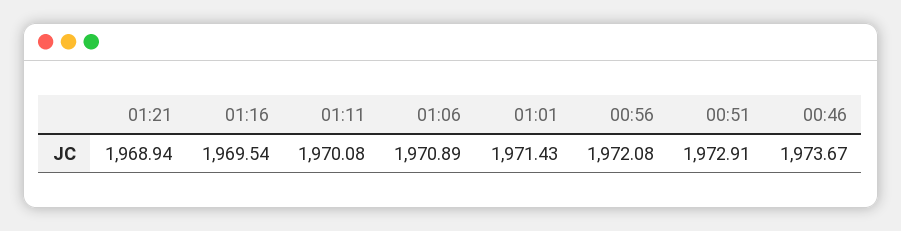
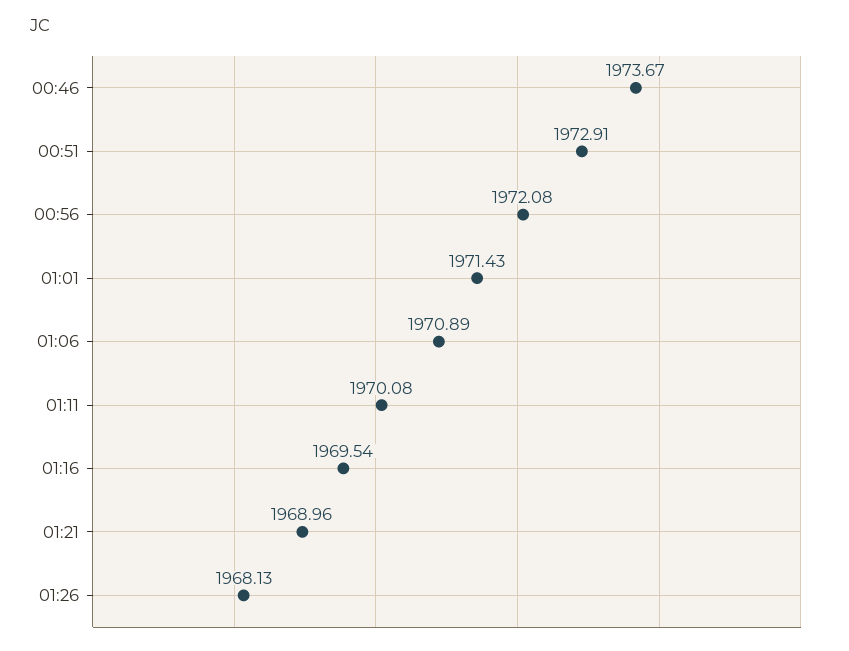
01:21: 1968.94 -> 1968.96
01:26: none -> 1968.13

